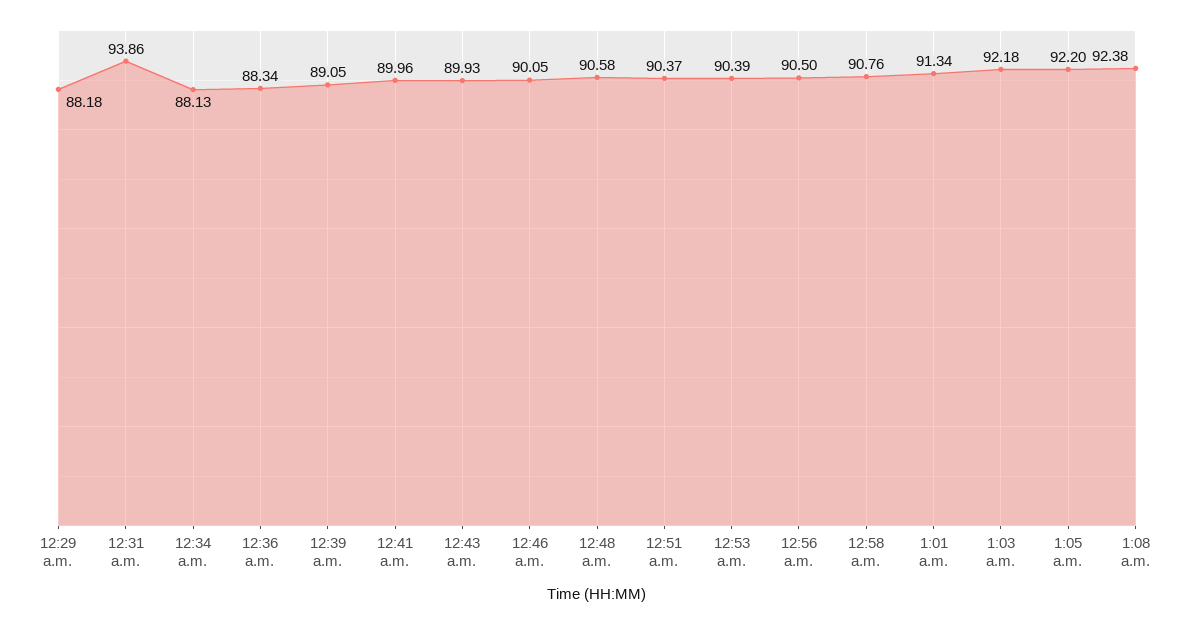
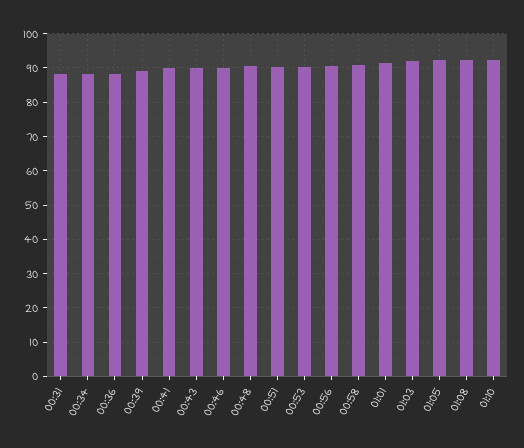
12:29 a.m.: 88.18 -> none
12:31 a.m.: 93.86 -> 88
01:10: none -> 92

